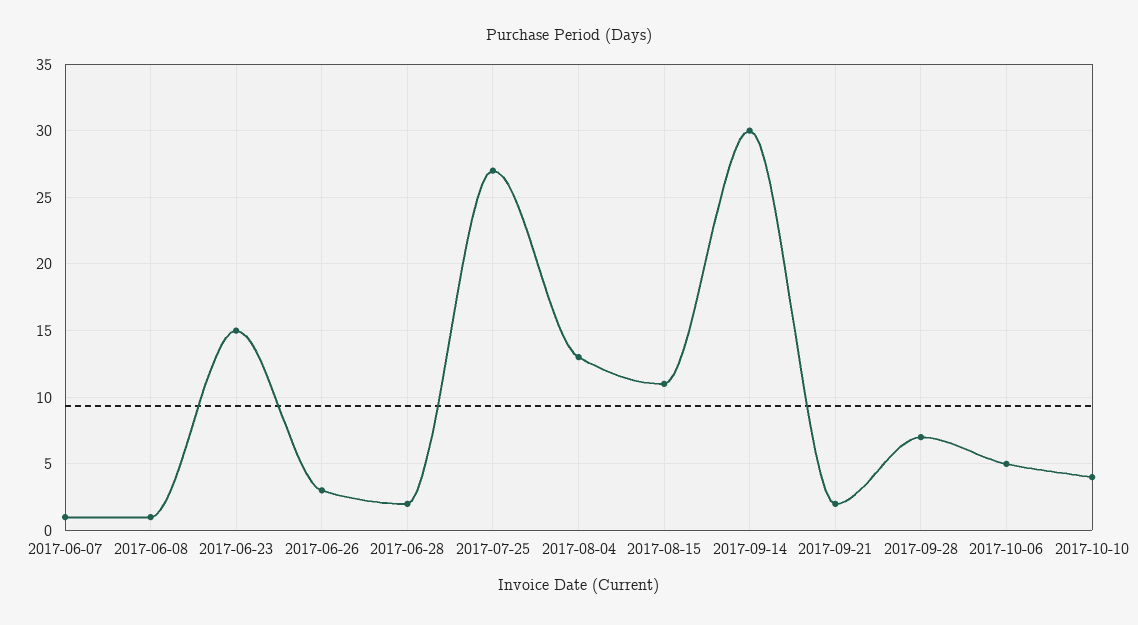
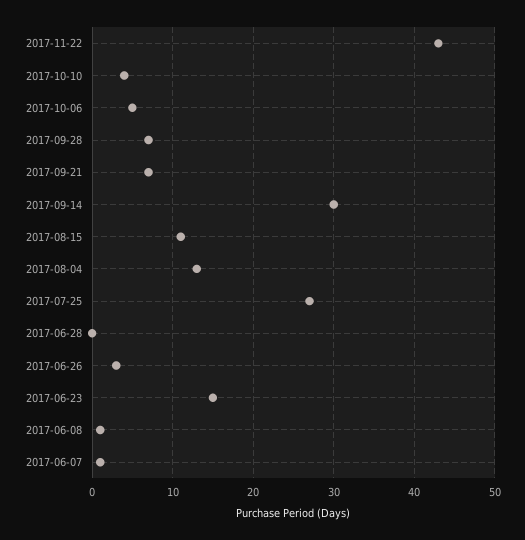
2017-06-28: 2 -> 0
2017-09-21: 2 -> 7
2017-11-22: none -> 43

